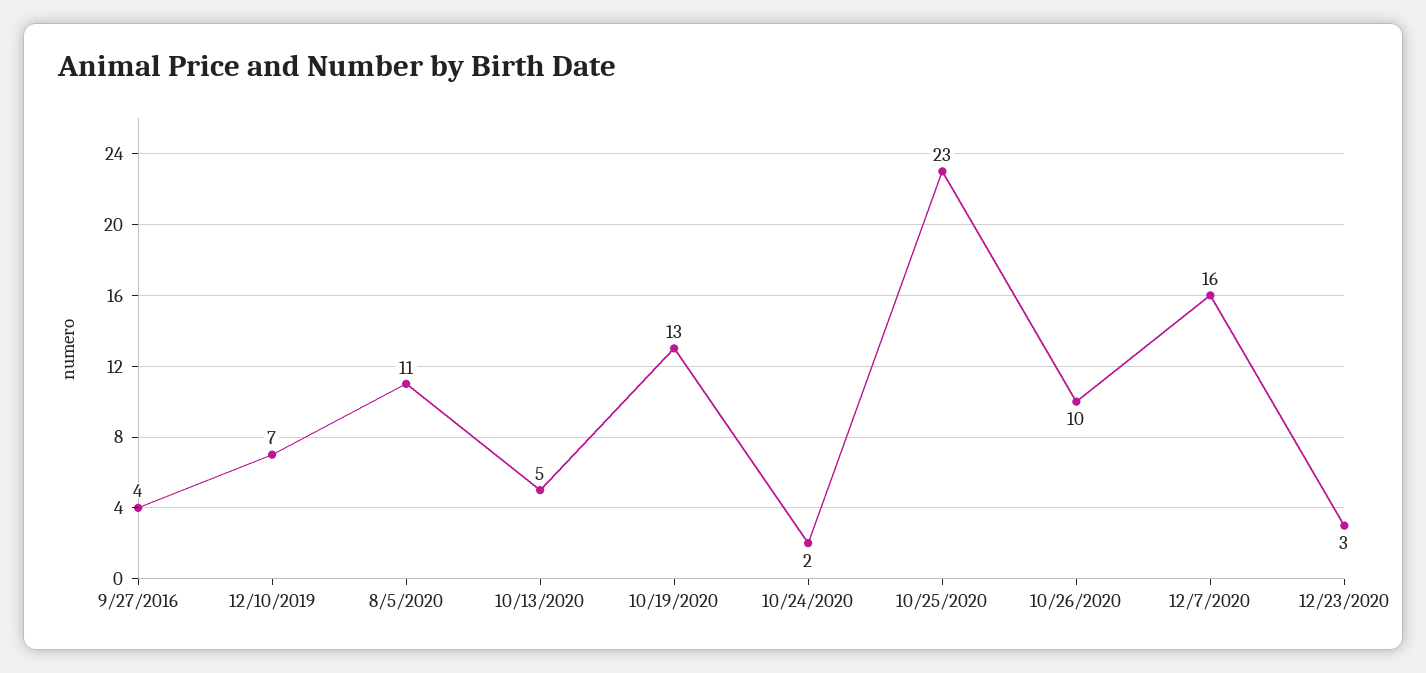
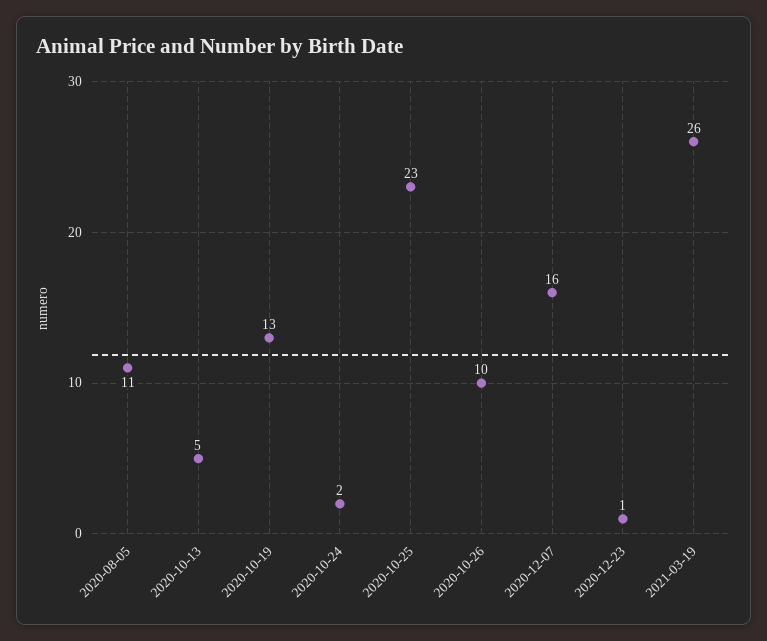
9/27/2016: 4 -> none
12/10/2019: 7 -> none
12/23/2020: 3 -> 1
2021-03-19: none -> 26

